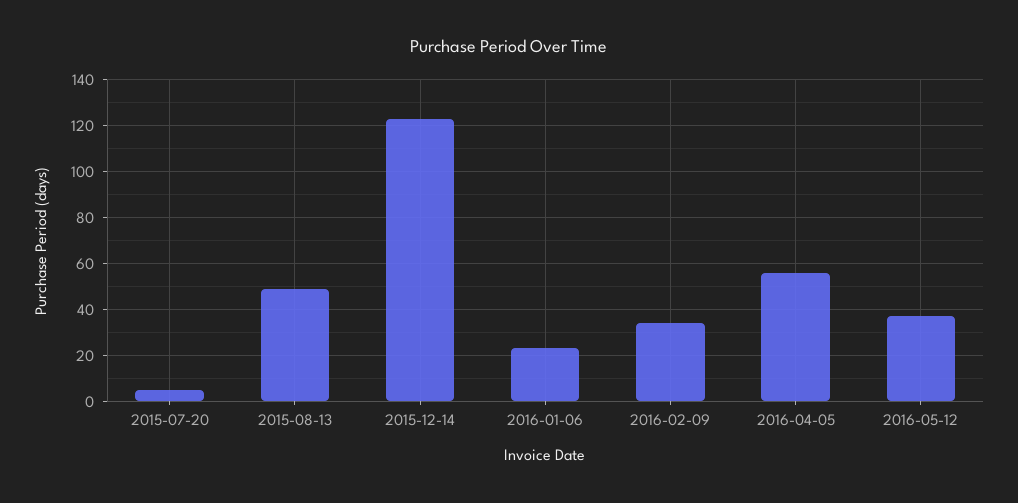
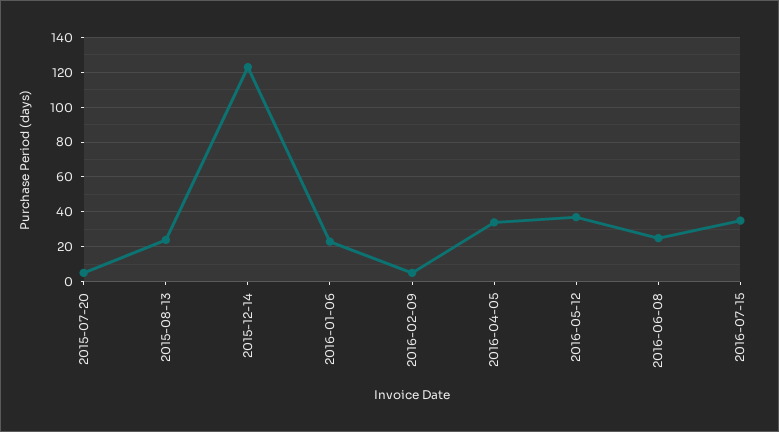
2015-08-13: 50 -> 25
2016-02-09: 35 -> 5
2016-04-05: 55 -> 35
2016-06-08: none -> 25
2016-07-15: none -> 35

